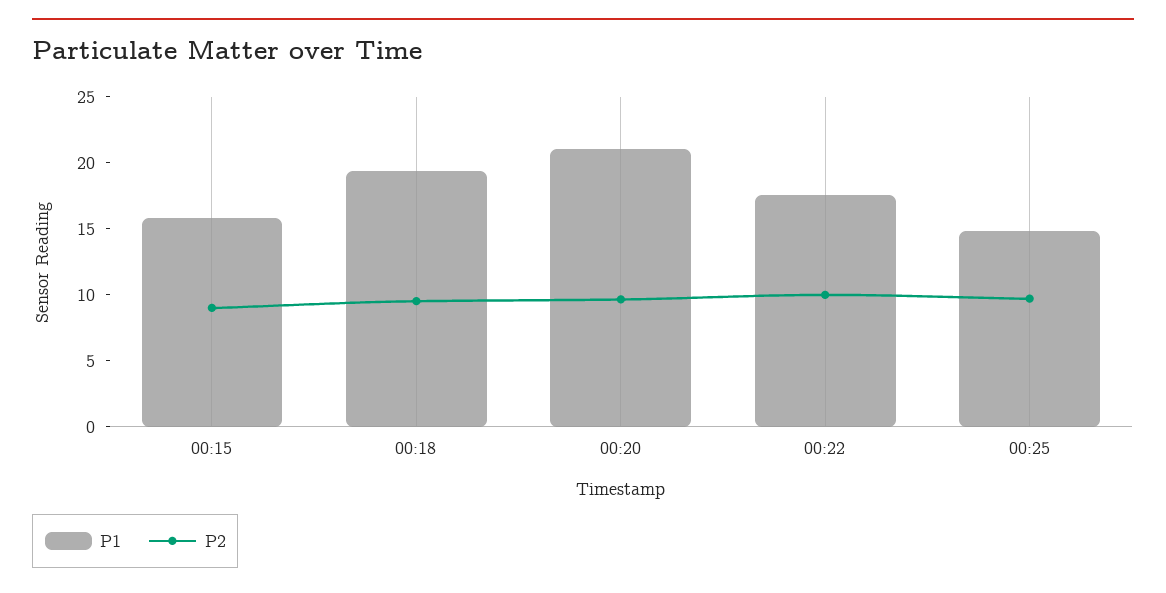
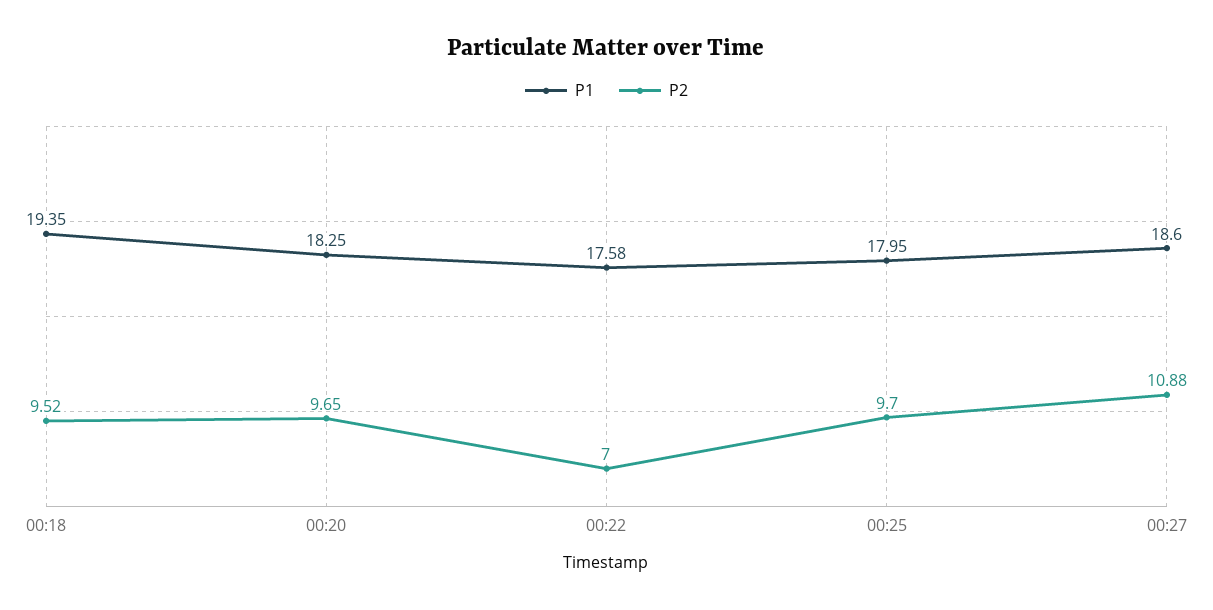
P1, 00:15: 16 -> none
P2, 00:15: 9 -> none
P1, 00:20: 21 -> 18.25
P2, 00:22: 10 -> 7
P1, 00:25: 15 -> 17.95
P1, 00:27: none -> 18.6
P2, 00:27: none -> 10.88

